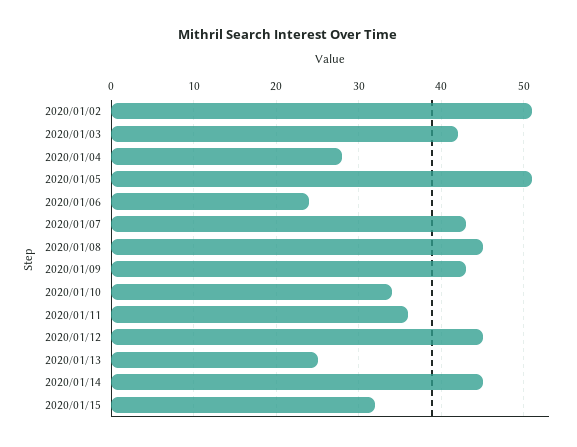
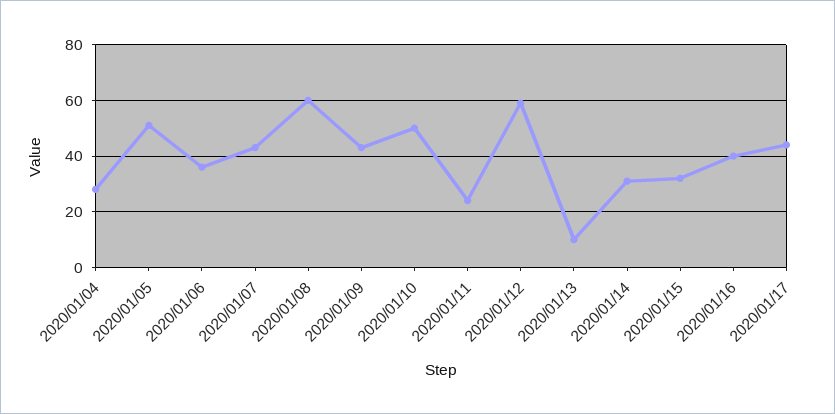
2020/01/02: 51 -> none
2020/01/03: 42 -> none
2020/01/06: 24 -> 35
2020/01/08: 45 -> 60
2020/01/10: 34 -> 50
2020/01/11: 36 -> 25
2020/01/12: 45 -> 60
2020/01/13: 25 -> 10
2020/01/14: 45 -> 30
2020/01/16: none -> 40
2020/01/17: none -> 45

